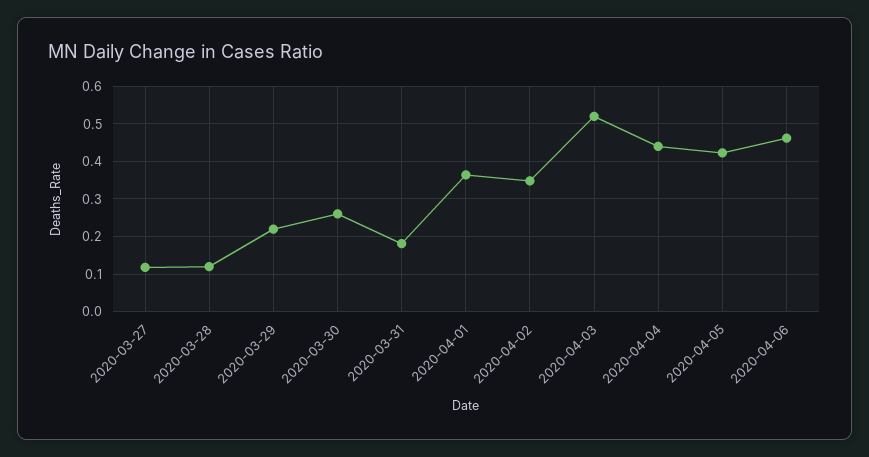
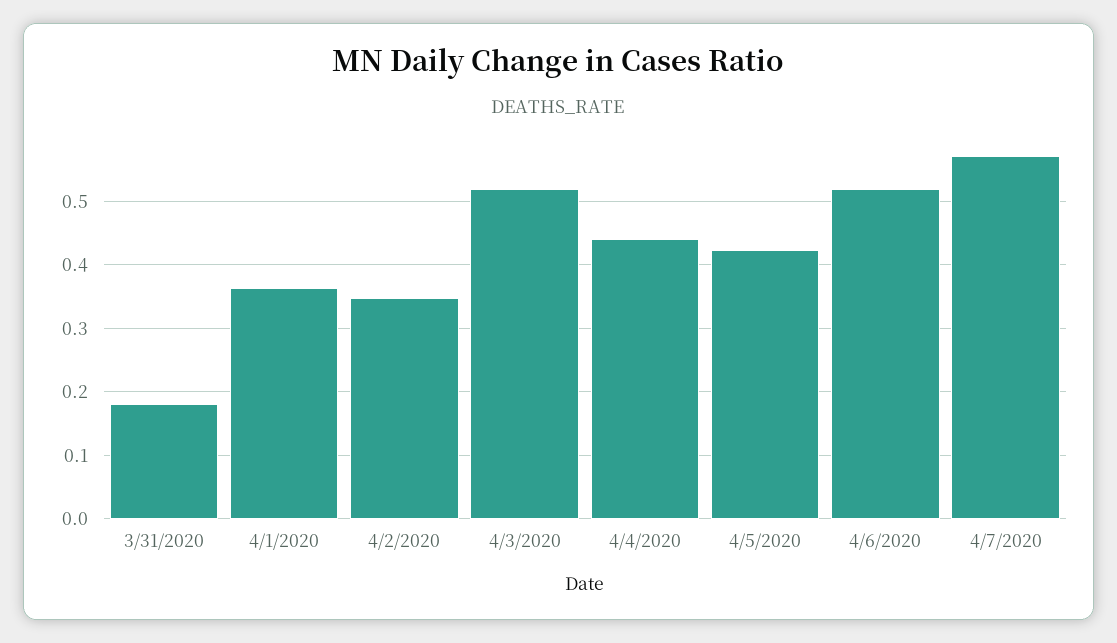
2020-03-27: 0.12 -> none
2020-03-28: 0.12 -> none
2020-03-29: 0.22 -> none
2020-03-30: 0.26 -> none
2020-04-06: 0.46 -> 0.52
4/7/2020: none -> 0.57

